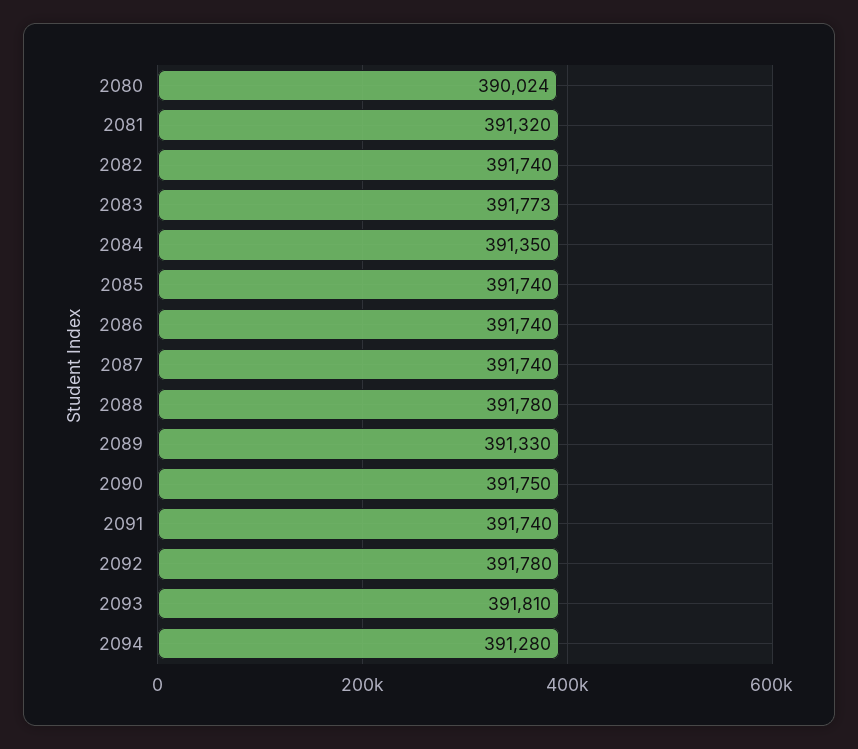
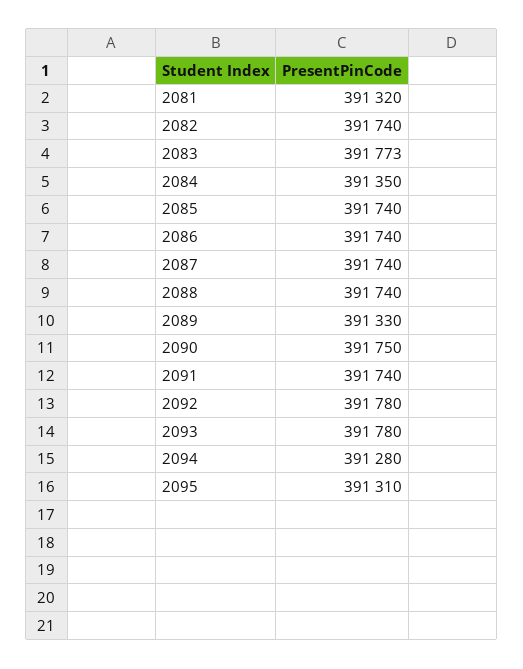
2080: 390024 -> none
2088: 391780 -> 391740
2093: 391810 -> 391780
2095: none -> 391310

